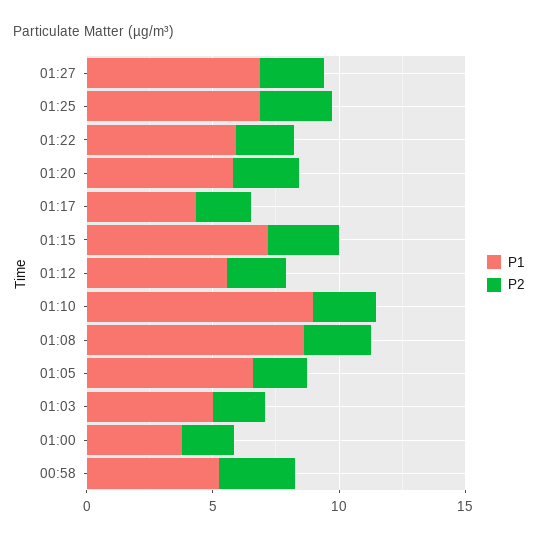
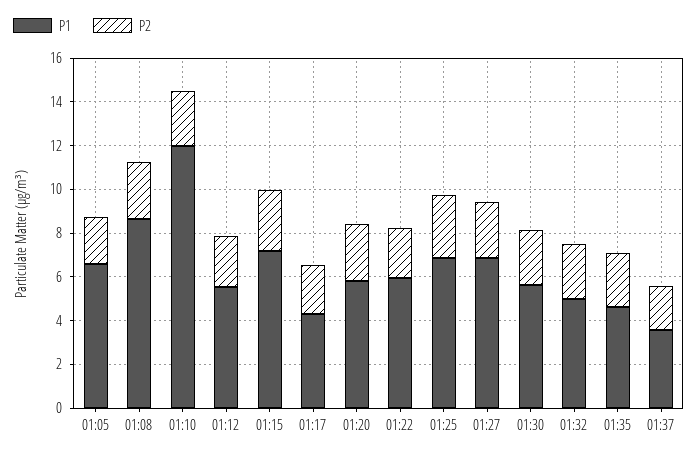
P1, 01:10: 9 -> 12
P1, 01:03: 5 -> none
P2, 01:03: 2 -> none
P1, 01:00: 4 -> none
P2, 01:00: 2 -> none
P1, 00:58: 5 -> none
P2, 00:58: 3 -> none
P1, 01:30: none -> 5.5
P2, 01:30: none -> 2.5
P1, 01:32: none -> 5
P2, 01:32: none -> 2.5
P1, 01:35: none -> 4.5
P2, 01:35: none -> 2.5
P1, 01:37: none -> 3.5
P2, 01:37: none -> 2

